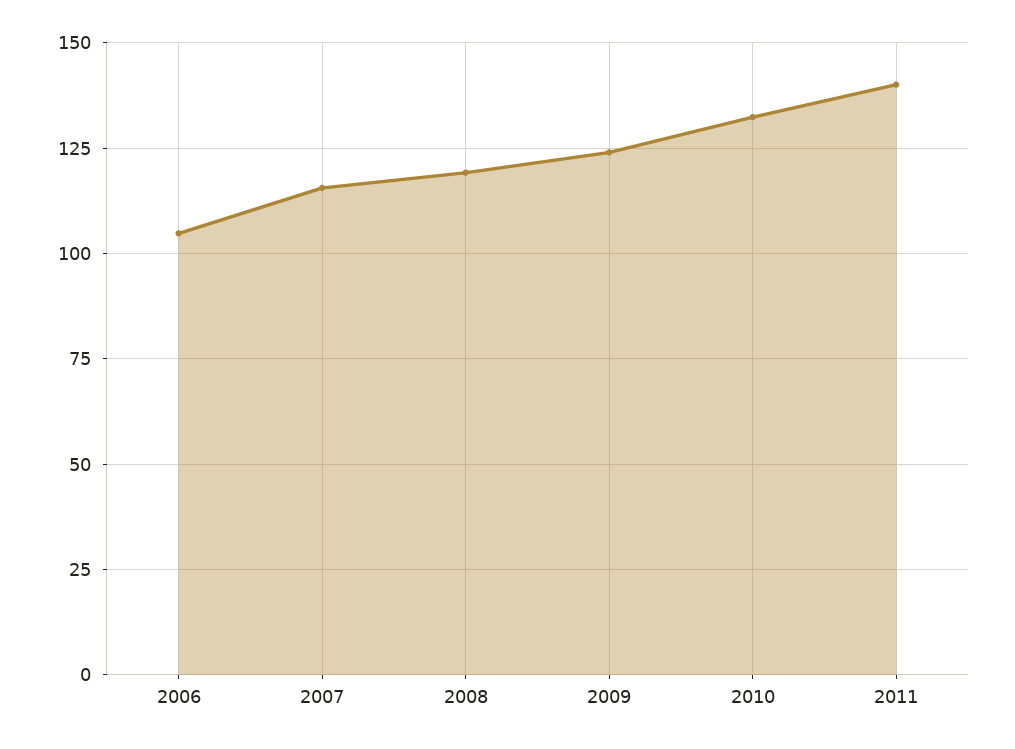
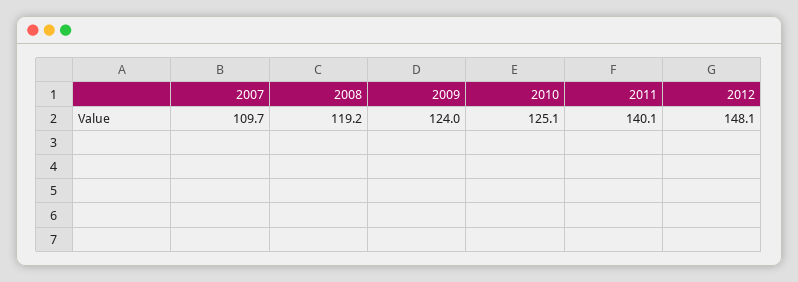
2006: 105 -> none
2007: 115 -> 109.7
2010: 132.5 -> 125.1
2012: none -> 148.1

